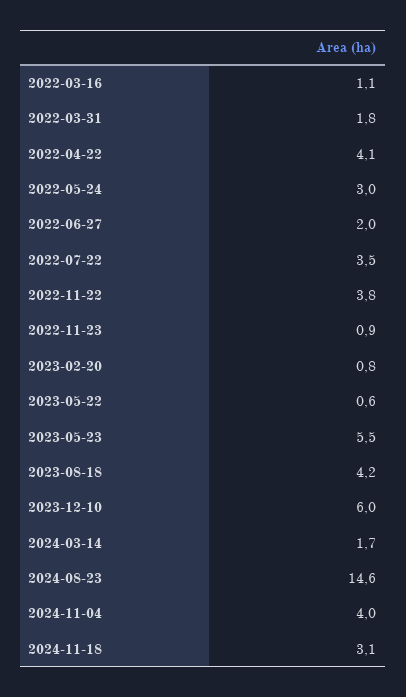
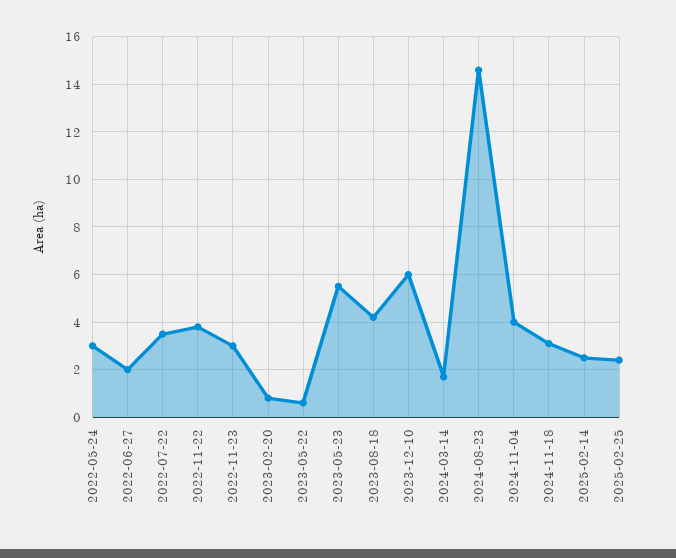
2022-03-16: 1.1 -> none
2022-03-31: 1.8 -> none
2022-04-22: 4.1 -> none
2022-11-23: 0.9 -> 3
2025-02-14: none -> 2.5
2025-02-25: none -> 2.5

